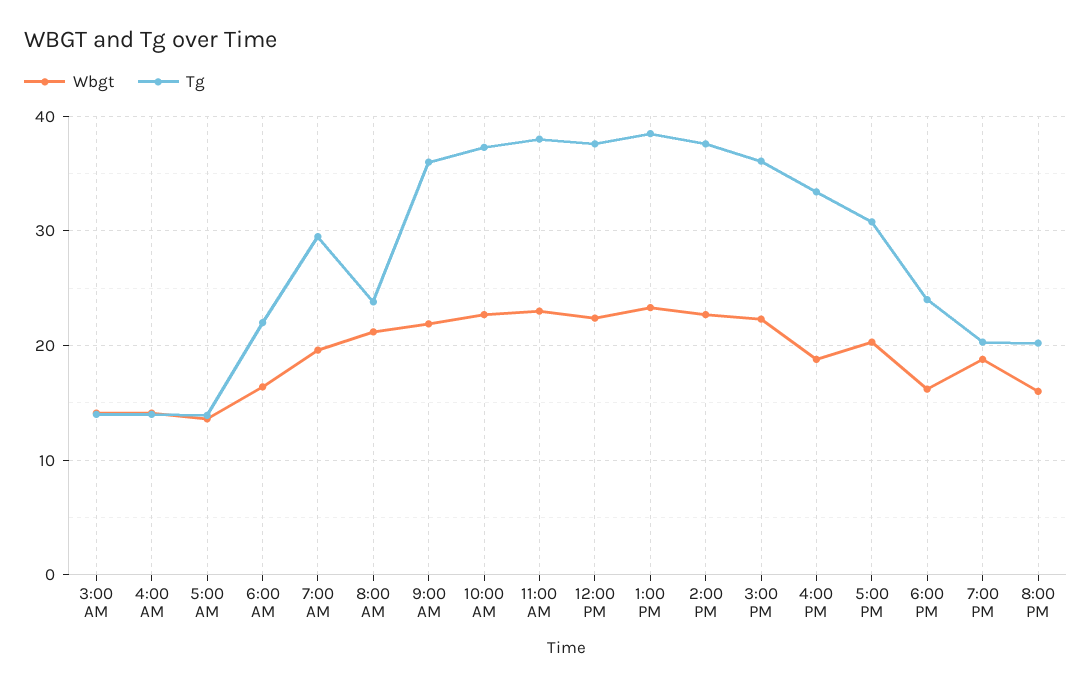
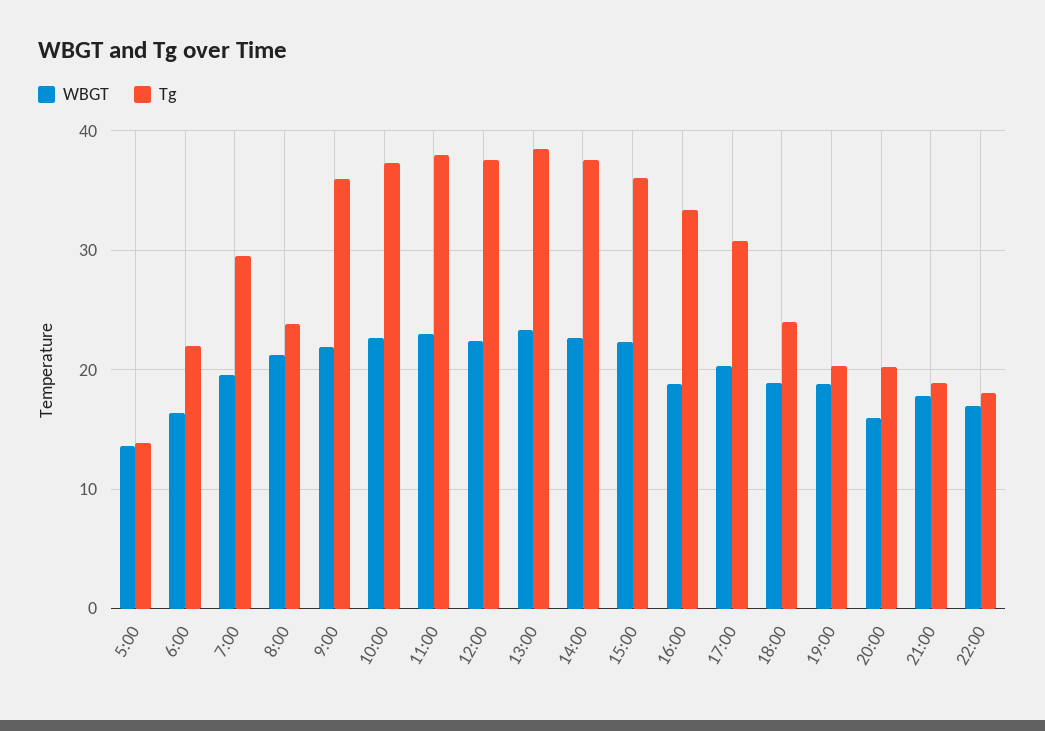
Wbgt, 3:00 AM: 14 -> none
Tg, 3:00 AM: 14 -> none
Wbgt, 4:00 AM: 14 -> none
Tg, 4:00 AM: 14 -> none
Wbgt, 6:00 PM: 16 -> 19
Wbgt, 21:00: none -> 18
Tg, 21:00: none -> 19
Wbgt, 22:00: none -> 17
Tg, 22:00: none -> 18

